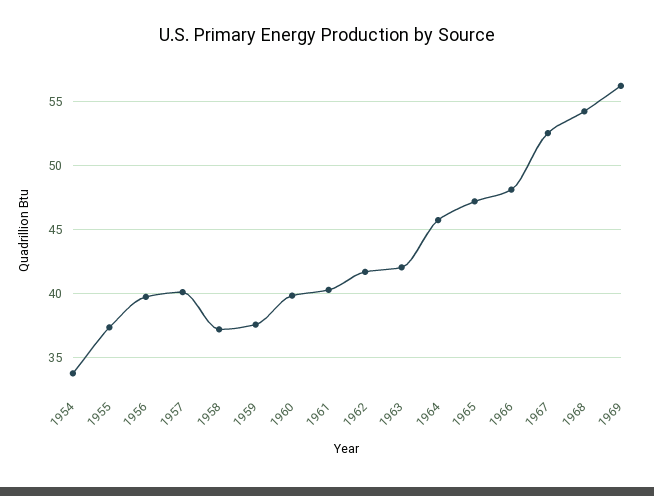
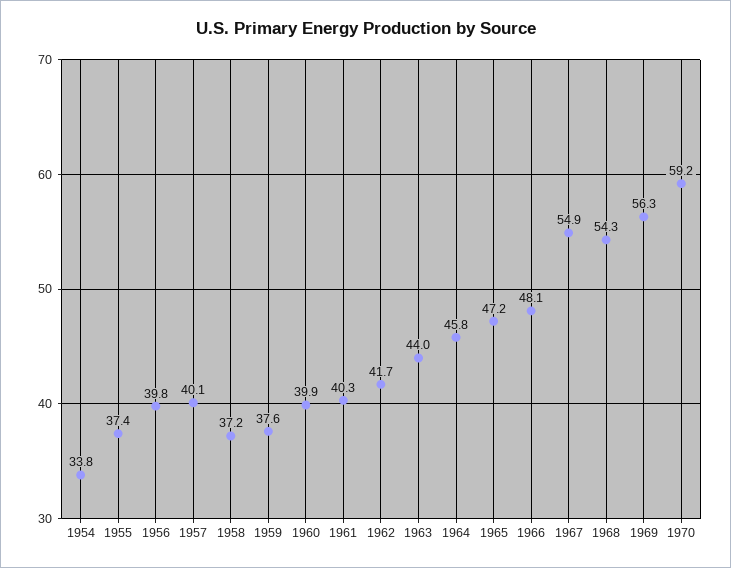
1963: 42 -> 44
1967: 52.5 -> 54.9
1970: none -> 59.2

